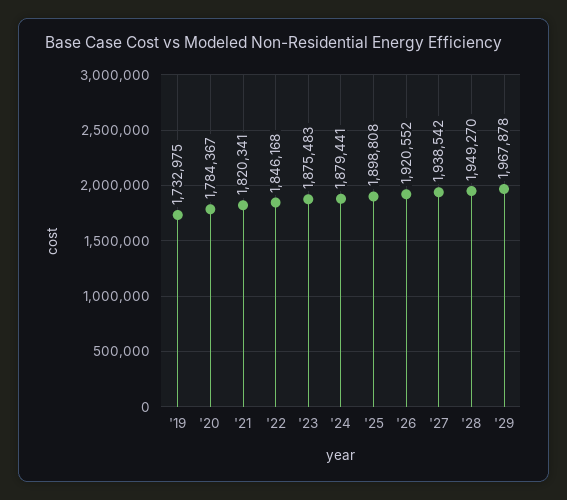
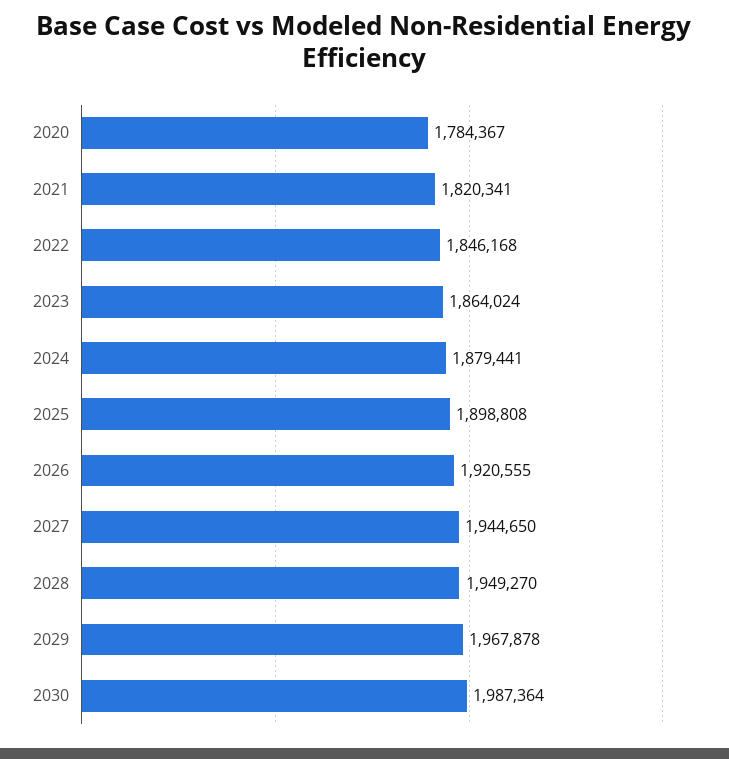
'19: 1732975 -> none
'23: 1875483 -> 1864024
'26: 1920552 -> 1920555
'27: 1938542 -> 1944650
2030: none -> 1987364

